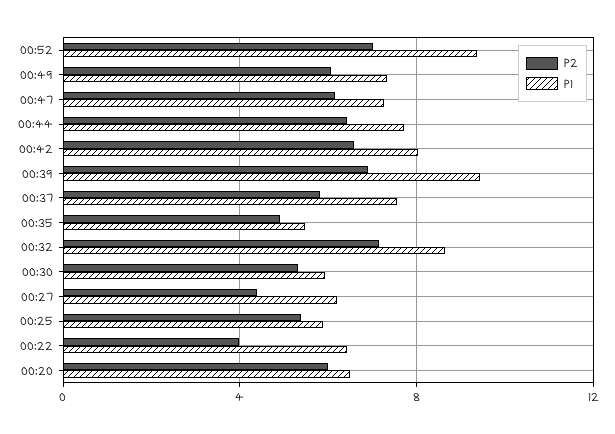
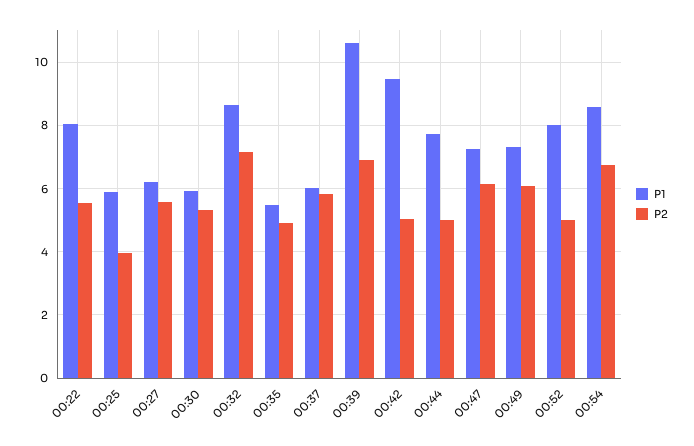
P2, 00:52: 7 -> 5
P1, 00:52: 9.5 -> 8
P2, 00:44: 6.5 -> 5
P2, 00:42: 6.5 -> 5
P1, 00:42: 8 -> 9.4
P1, 00:39: 9.5 -> 10.6
P1, 00:37: 7.5 -> 6
P2, 00:27: 4.5 -> 5.6
P2, 00:25: 5.5 -> 4
P2, 00:22: 4 -> 5.6
P1, 00:22: 6.5 -> 8
P2, 00:20: 6 -> none
P1, 00:20: 6.5 -> none
P1, 00:54: none -> 8.6
P2, 00:54: none -> 6.8

